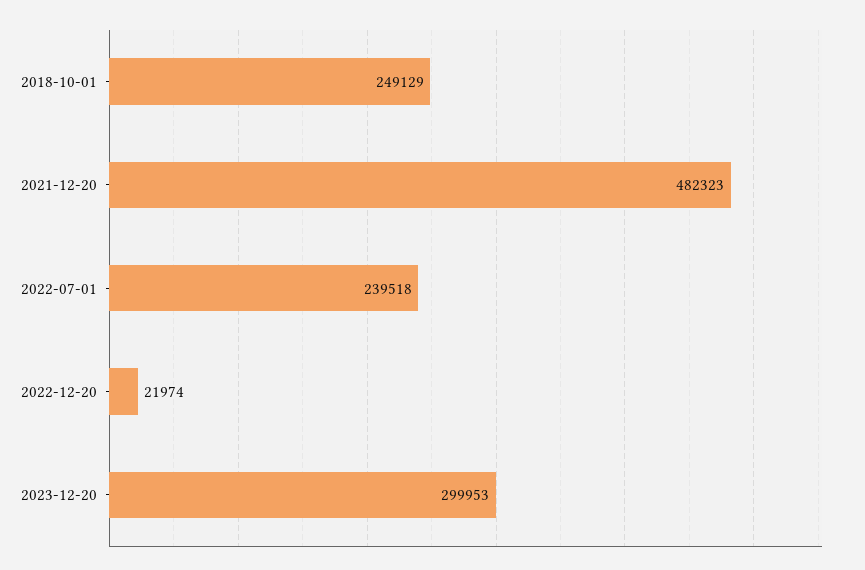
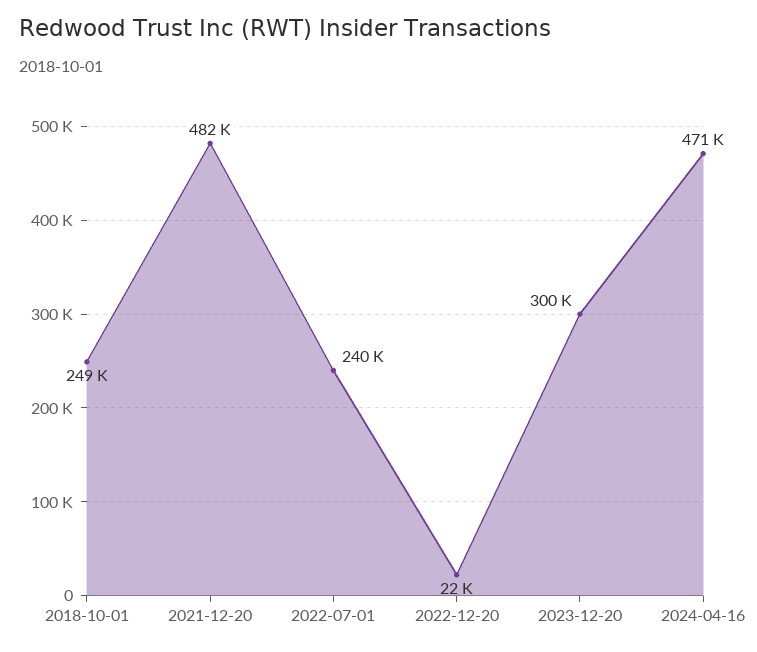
2024-04-16: none -> 471000

